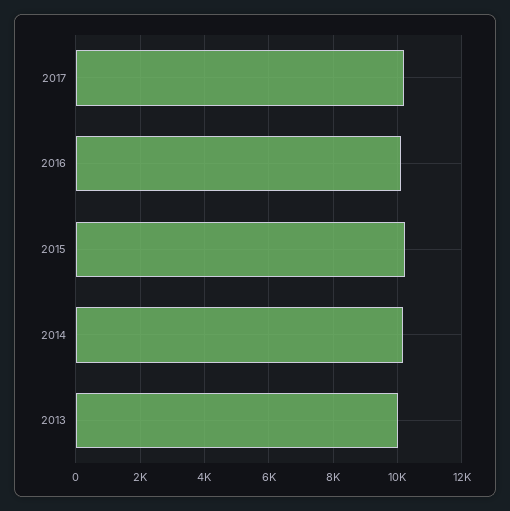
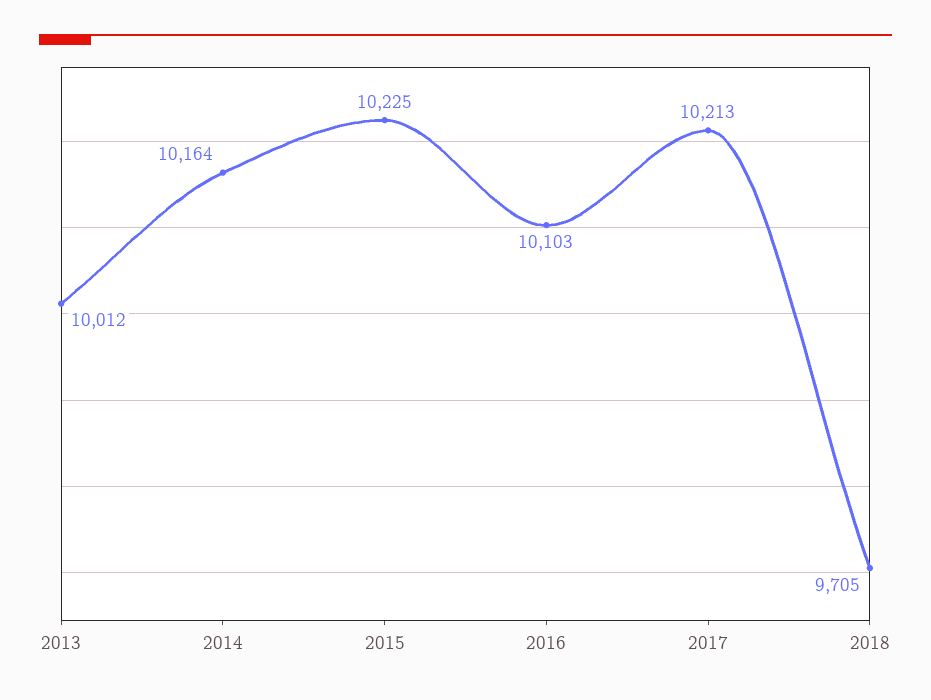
2018: none -> 9705

